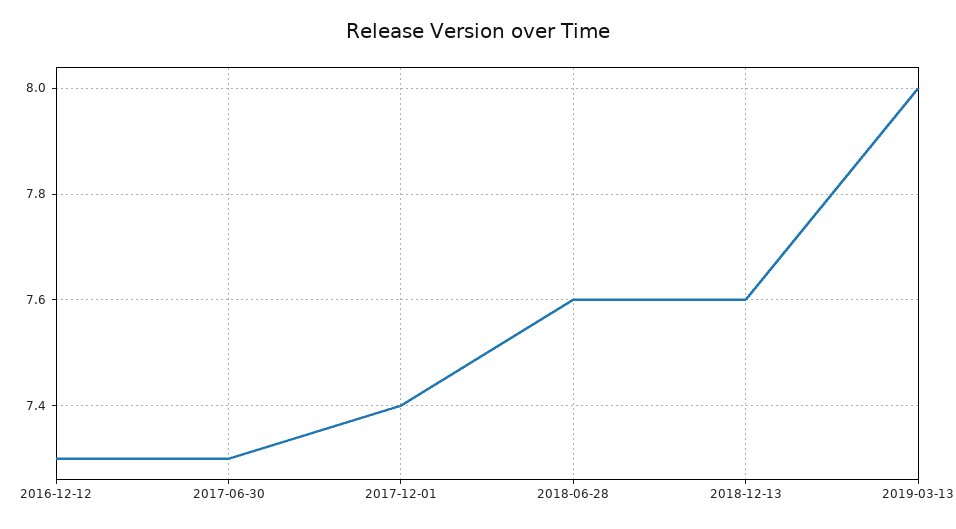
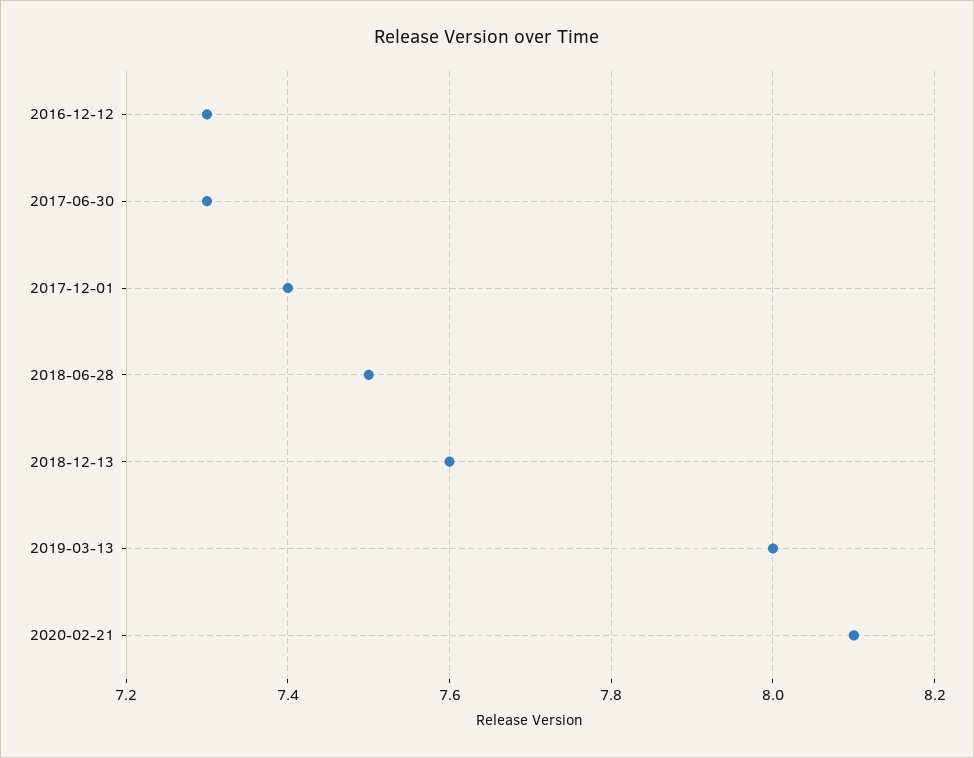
2018-06-28: 7.6 -> 7.5
2020-02-21: none -> 8.1

